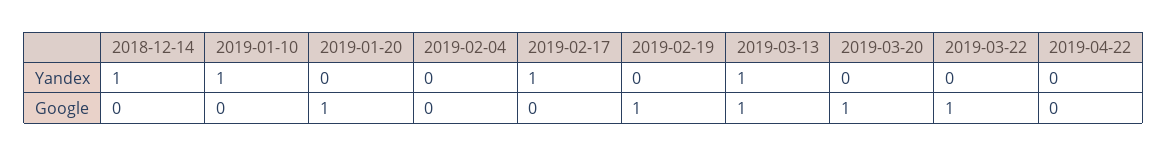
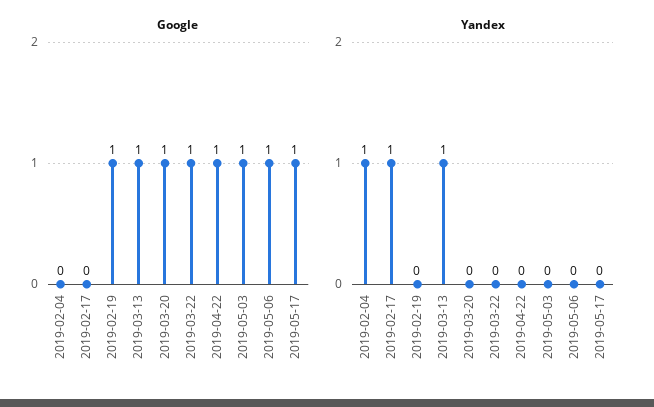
Yandex, 2018-12-14: 1 -> none
Yandex, 2019-01-10: 1 -> none
Yandex, 2019-01-20: 0 -> none
Yandex, 2019-02-04: 0 -> 1
Google, 2018-12-14: 0 -> none
Google, 2019-01-10: 0 -> none
Google, 2019-01-20: 1 -> none
Google, 2019-04-22: 0 -> 1
Google, 2019-05-03: none -> 1
Google, 2019-05-06: none -> 1
Google, 2019-05-17: none -> 1
Yandex, 2019-05-03: none -> 0
Yandex, 2019-05-06: none -> 0
Yandex, 2019-05-17: none -> 0

